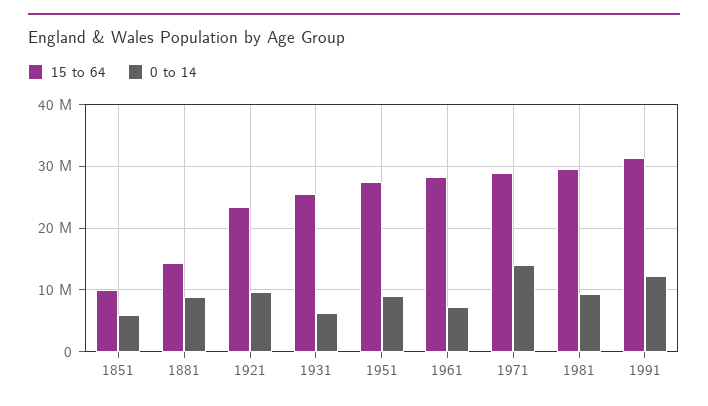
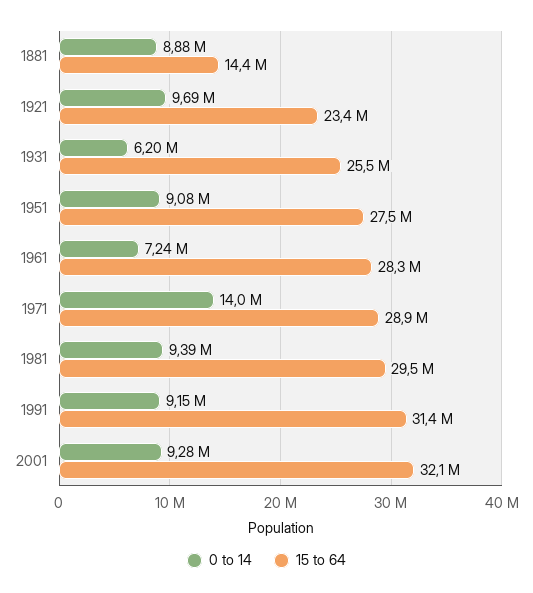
15 to 64, 1851: 10000000 -> none
0 to 14, 1851: 6000000 -> none
0 to 14, 1991: 12000000 -> 9150000
0 to 14, 2001: none -> 9280000
15 to 64, 2001: none -> 32100000

